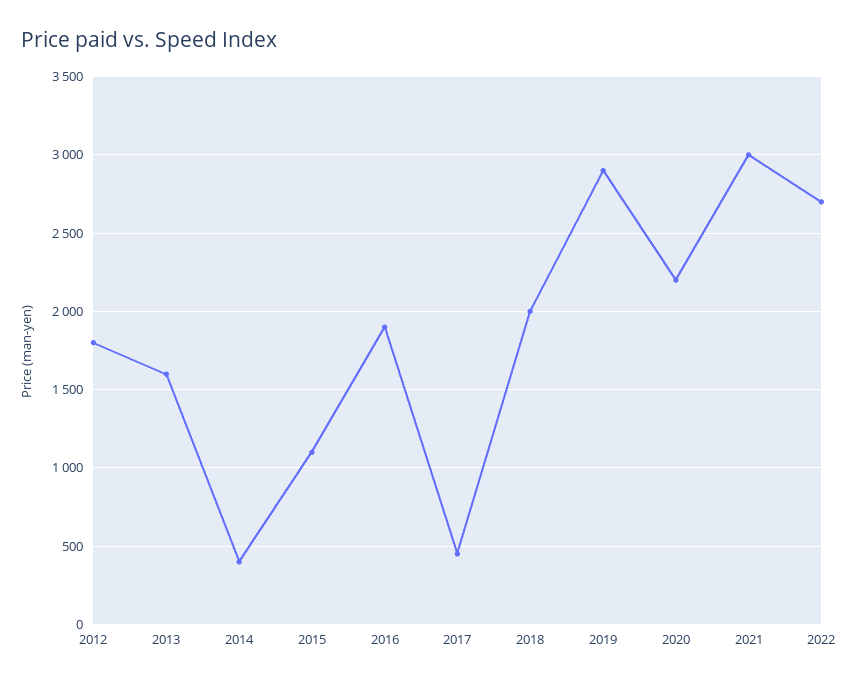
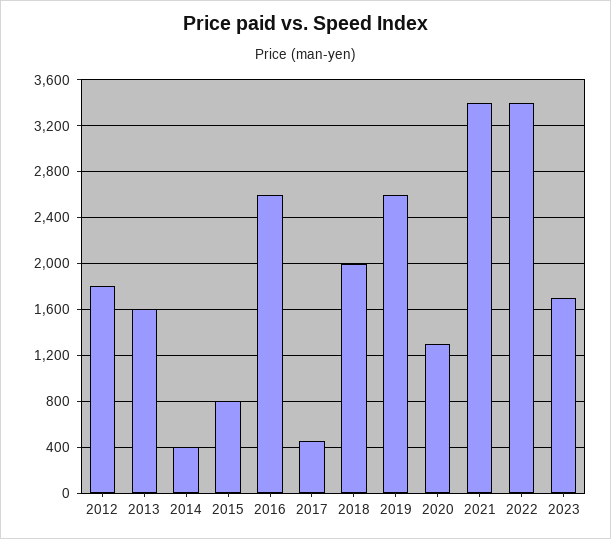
2015: 1100 -> 800
2016: 1900 -> 2600
2019: 2900 -> 2600
2020: 2200 -> 1300
2021: 3000 -> 3400
2022: 2700 -> 3400
2023: none -> 1700

